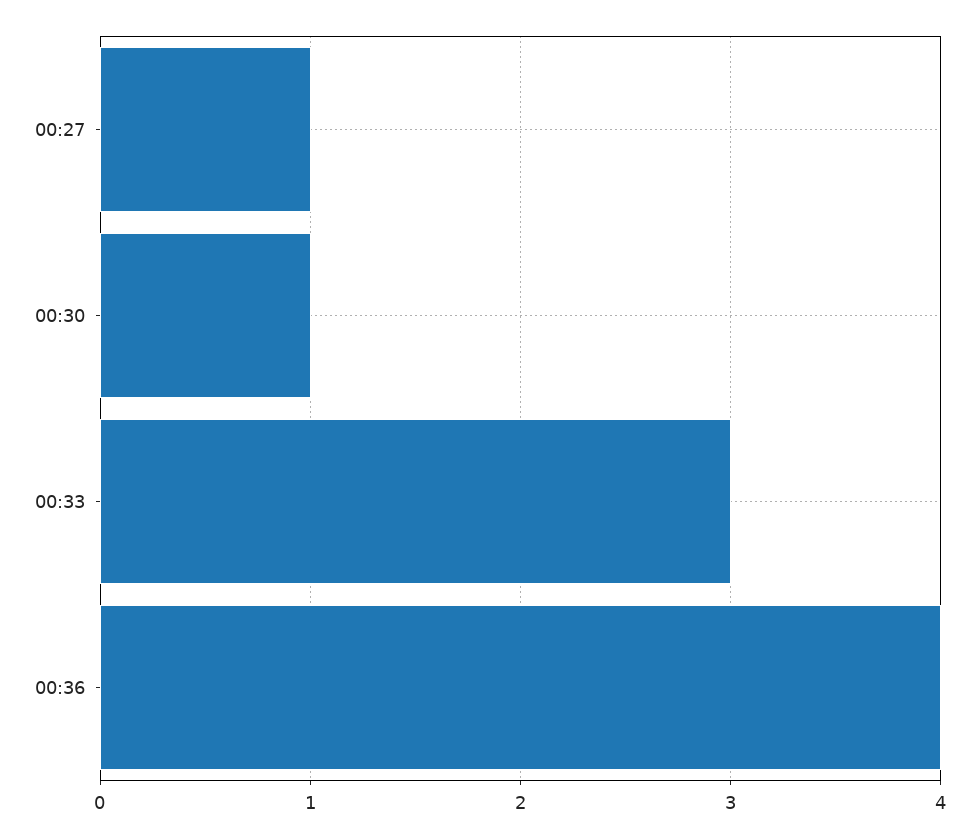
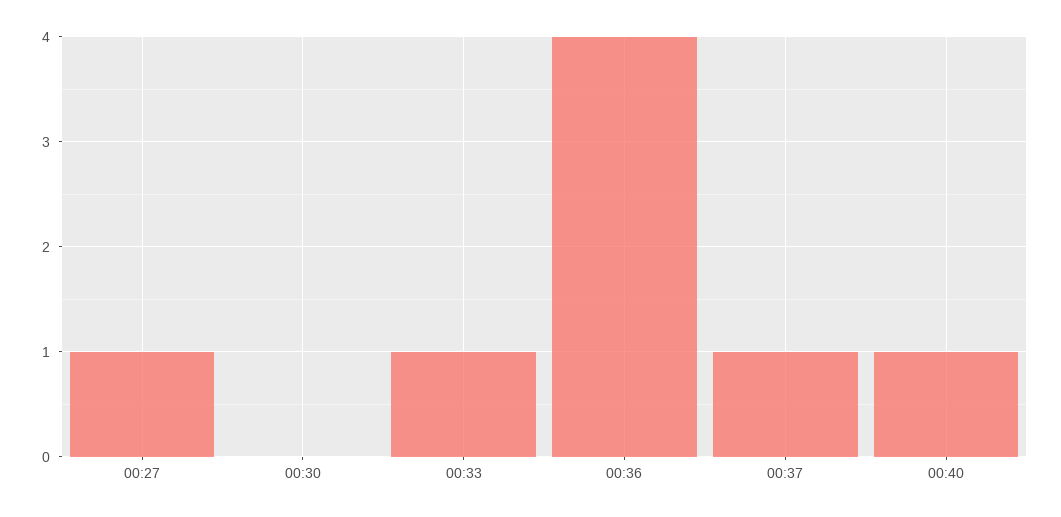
00:30: 1 -> 0
00:33: 3 -> 1
00:37: none -> 1
00:40: none -> 1

